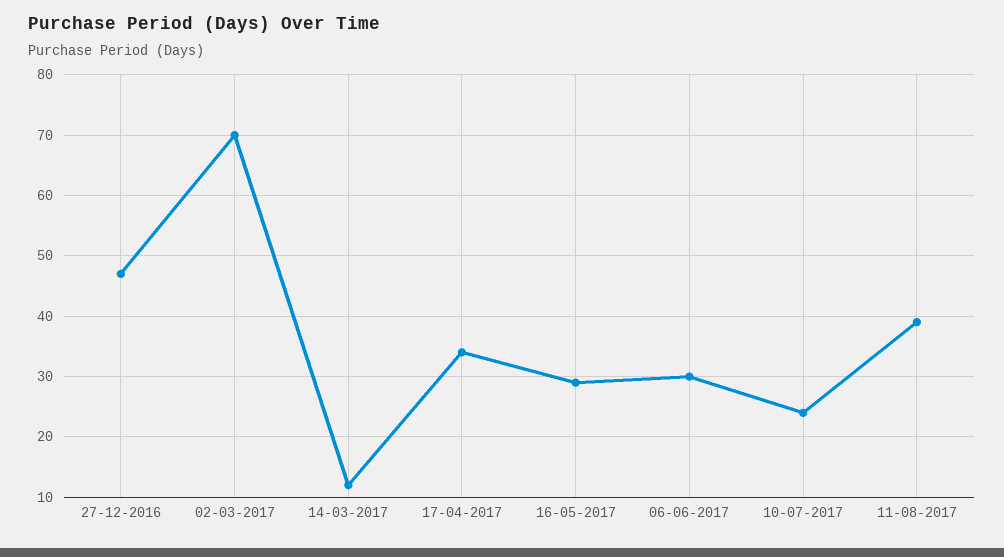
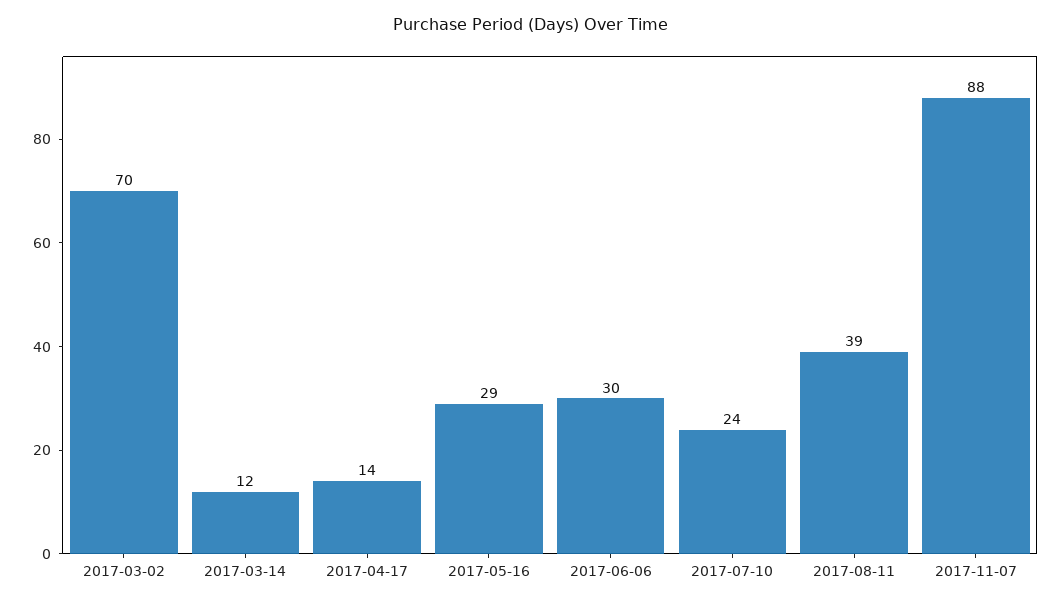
27-12-2016: 47 -> none
17-04-2017: 34 -> 14
2017-11-07: none -> 88

